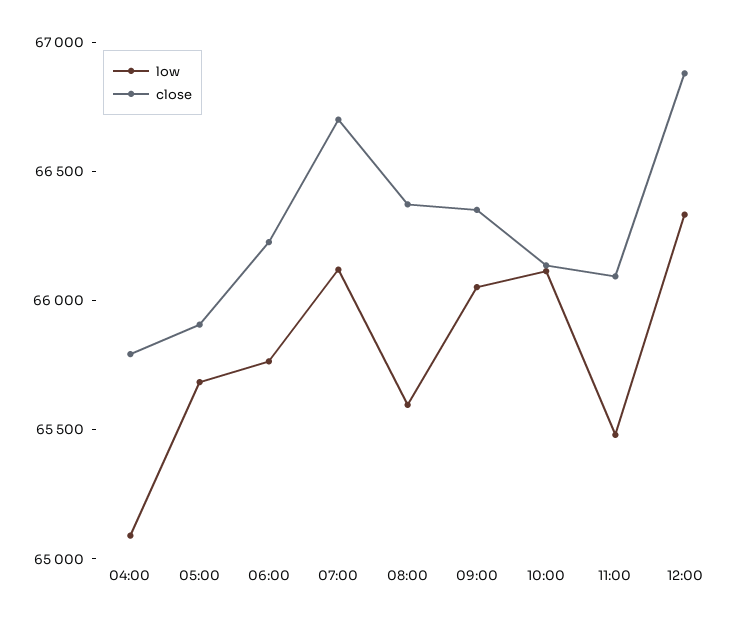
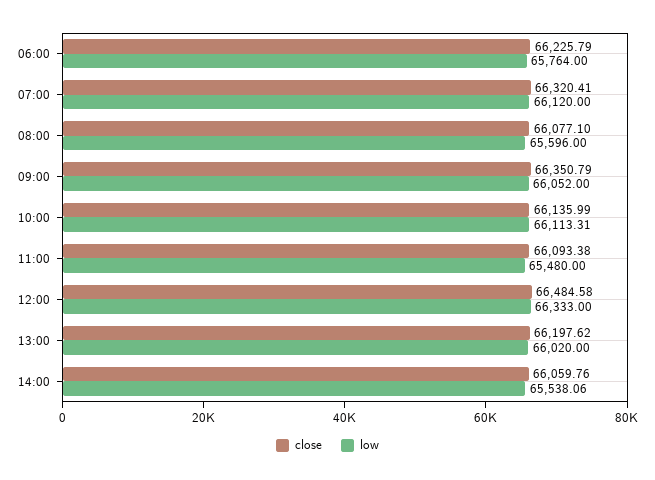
low, 04:00: 65100 -> none
close, 04:00: 65800 -> none
low, 05:00: 65700 -> none
close, 05:00: 65900 -> none
close, 07:00: 66700 -> 66320.41
close, 08:00: 66400 -> 66077.1
close, 12:00: 66900 -> 66484.58
close, 13:00: none -> 66197.62
low, 13:00: none -> 66020
close, 14:00: none -> 66059.76
low, 14:00: none -> 65538.06

